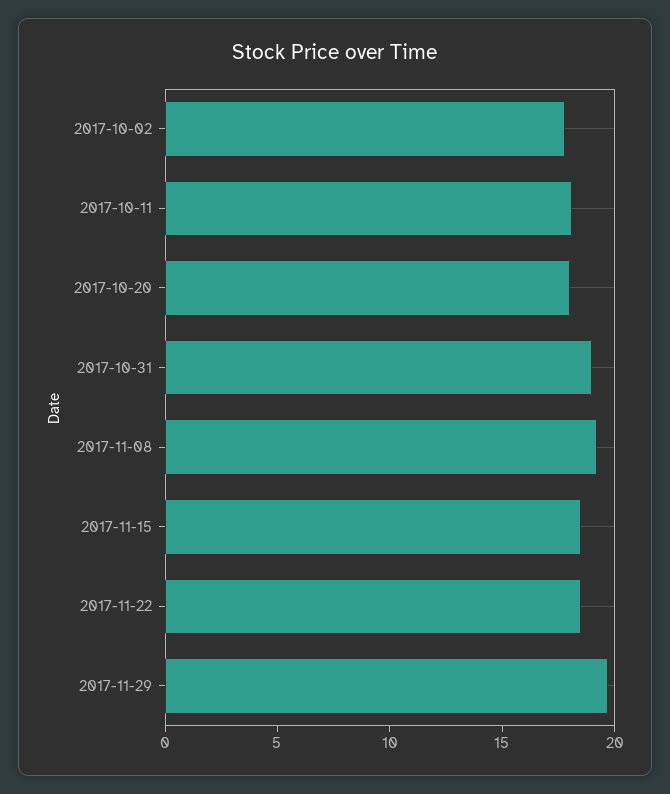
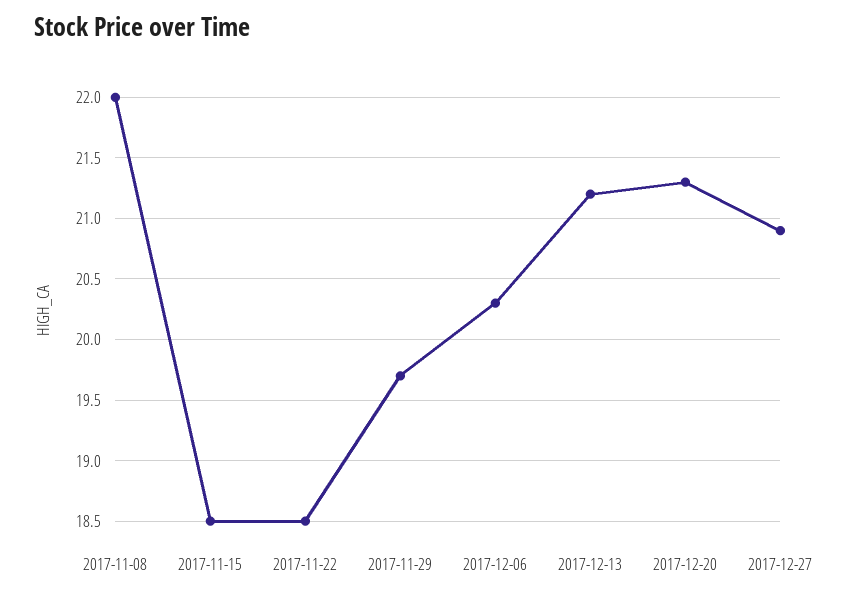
2017-10-02: 18 -> none
2017-10-11: 18 -> none
2017-10-20: 18 -> none
2017-10-31: 19 -> none
2017-11-08: 19 -> 22
2017-12-06: none -> 20.3
2017-12-13: none -> 21.2
2017-12-20: none -> 21.3
2017-12-27: none -> 20.9

